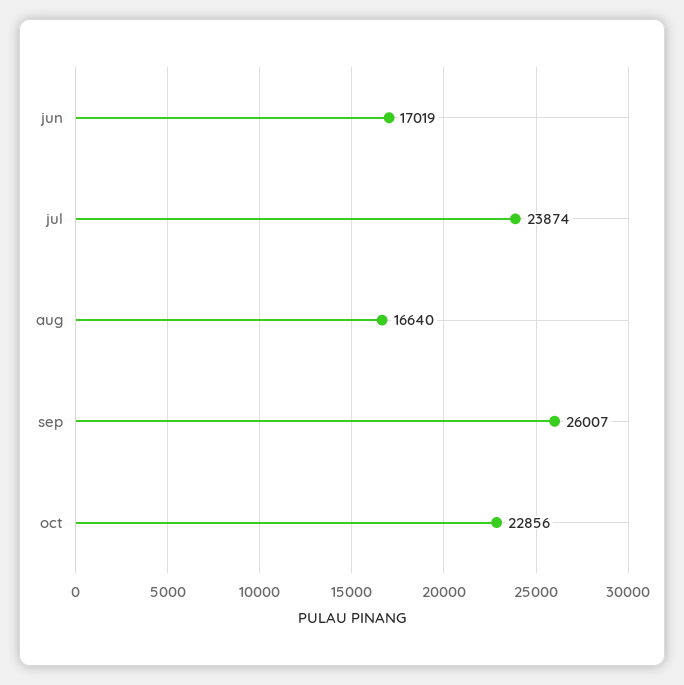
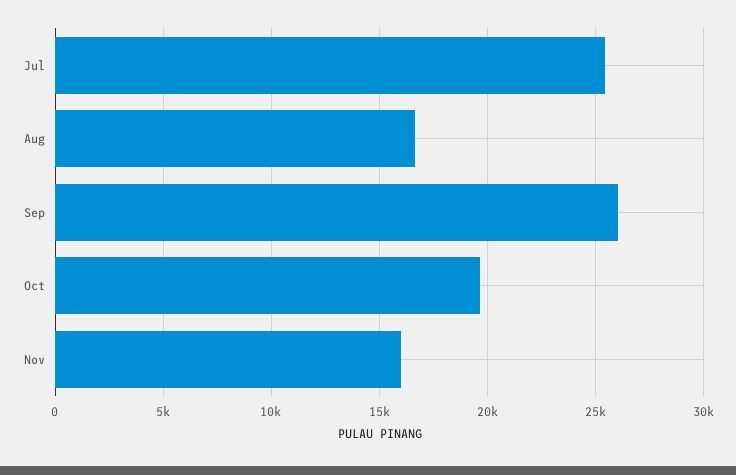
jun: 17019 -> none
jul: 23874 -> 25500
oct: 22856 -> 19500
Nov: none -> 16000

